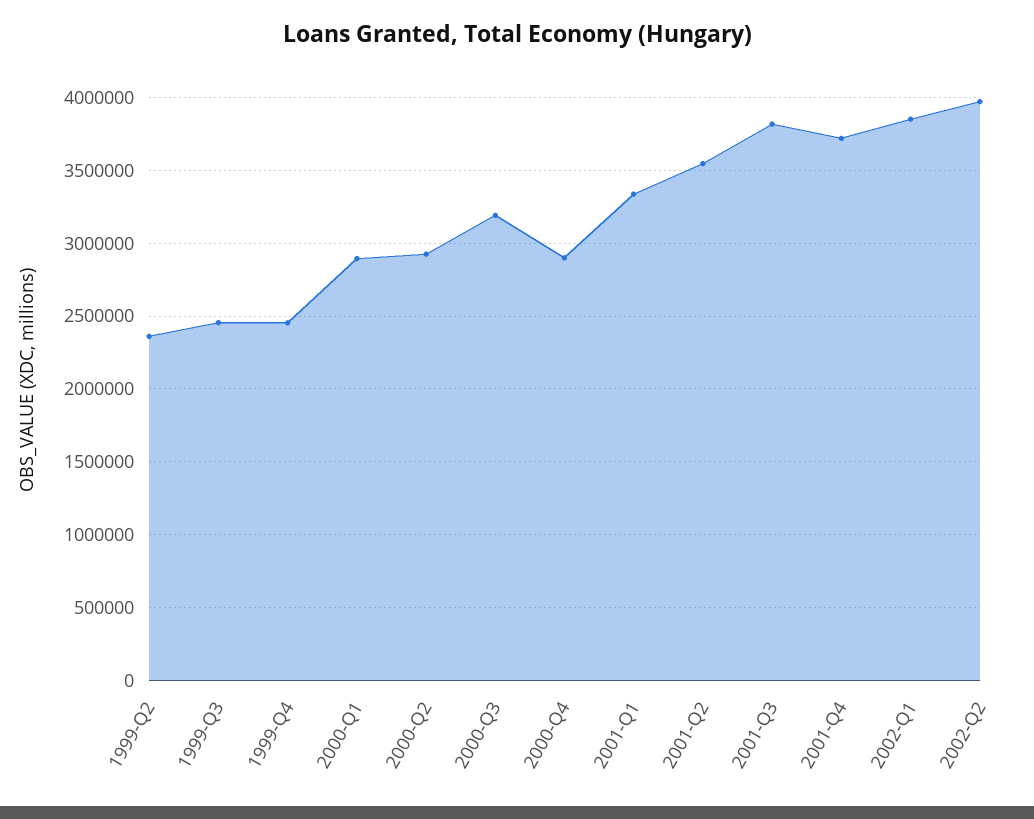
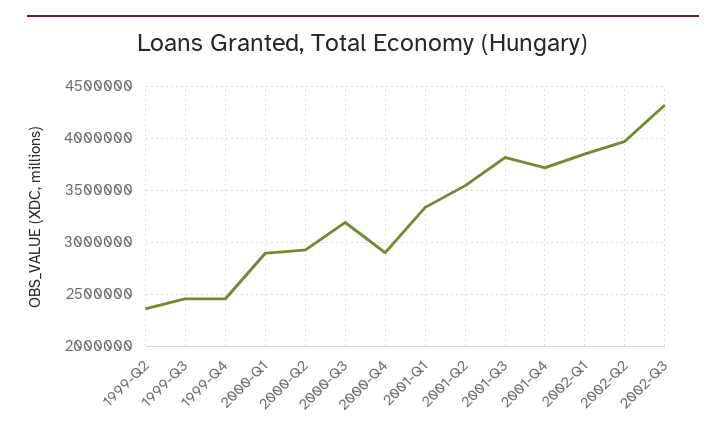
2002-Q3: none -> 4300000

